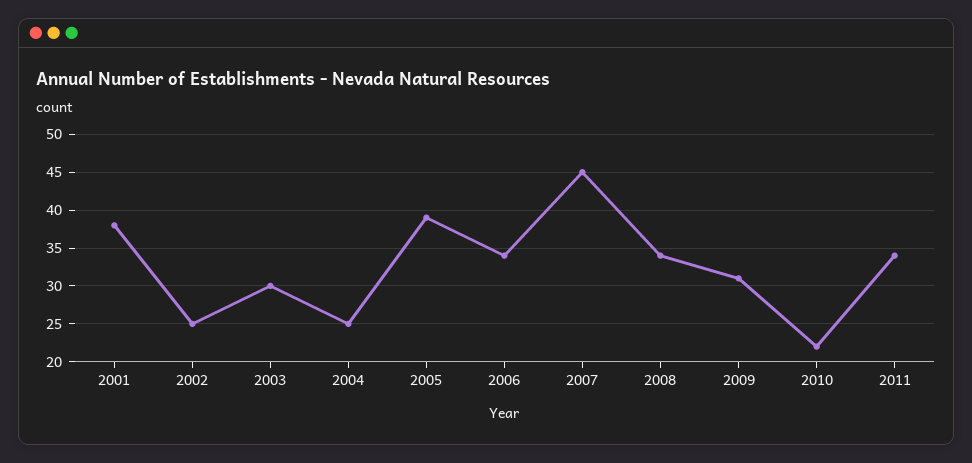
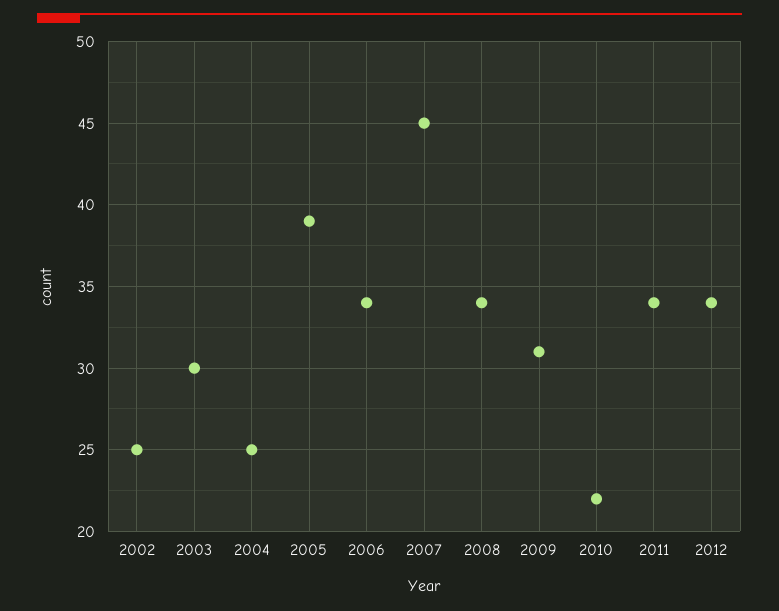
2001: 38 -> none
2012: none -> 34

